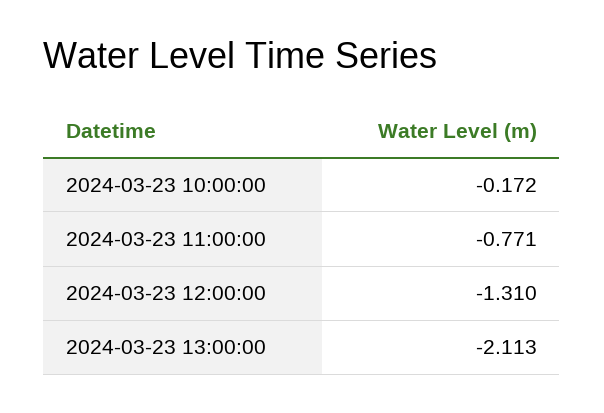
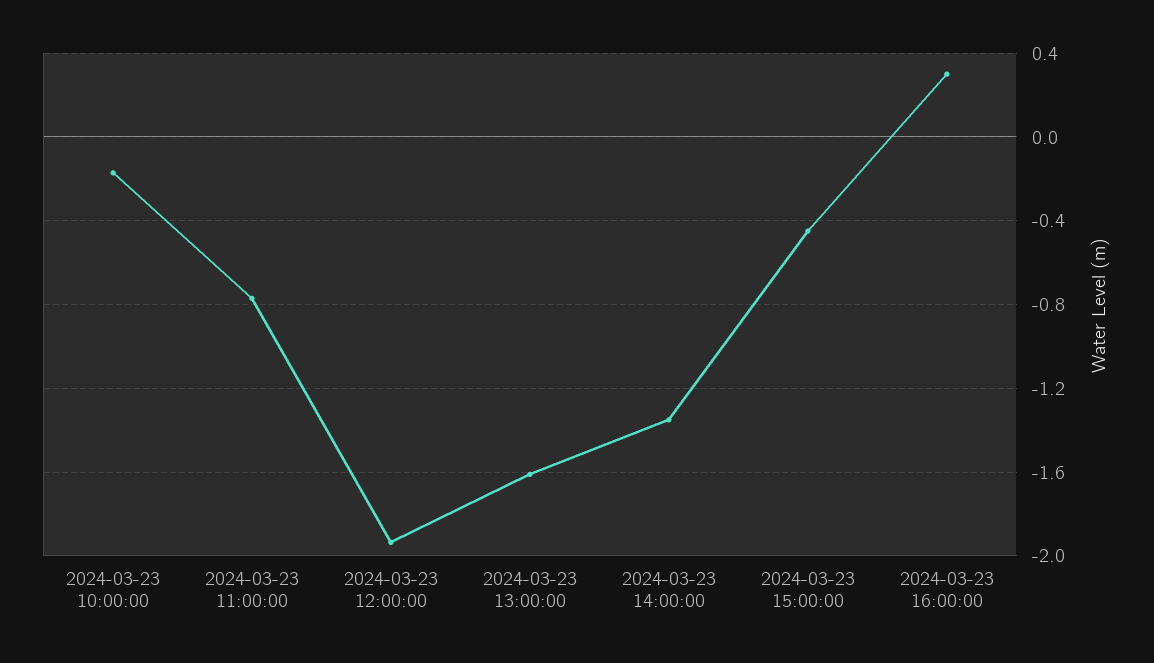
2024-03-23 12:00:00: -1.31 -> -1.95
2024-03-23 13:00:00: -2.113 -> -1.6
2024-03-23 14:00:00: none -> -1.35
2024-03-23 15:00:00: none -> -0.45
2024-03-23 16:00:00: none -> 0.3

